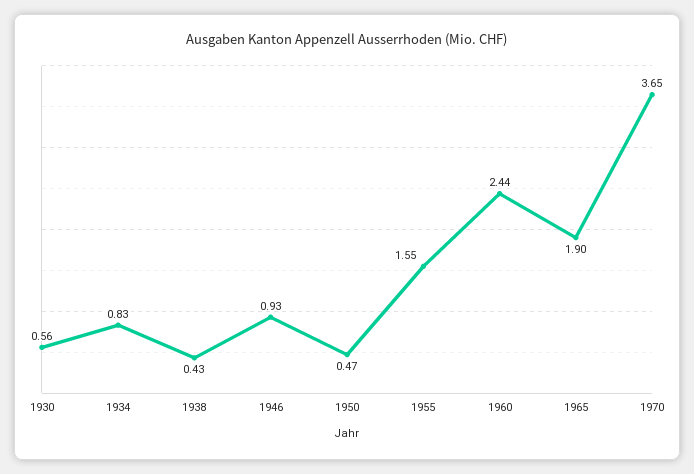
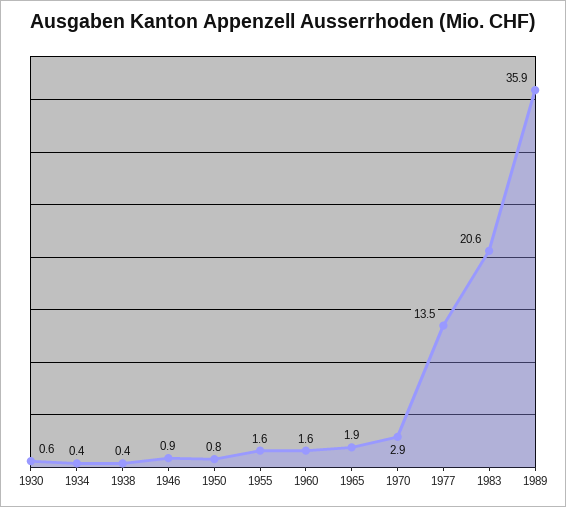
1934: 0.83 -> 0.4
1950: 0.47 -> 0.8
1960: 2.44 -> 1.6
1970: 3.65 -> 2.9
1977: none -> 13.5
1983: none -> 20.6
1989: none -> 35.9

